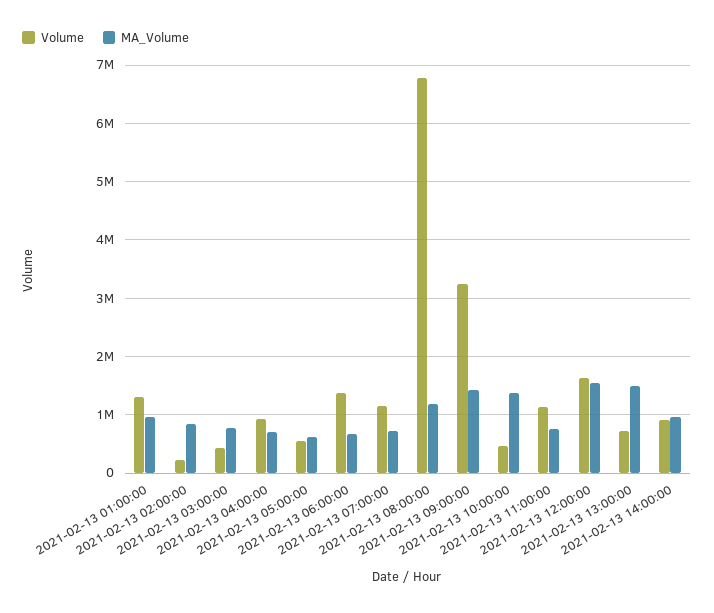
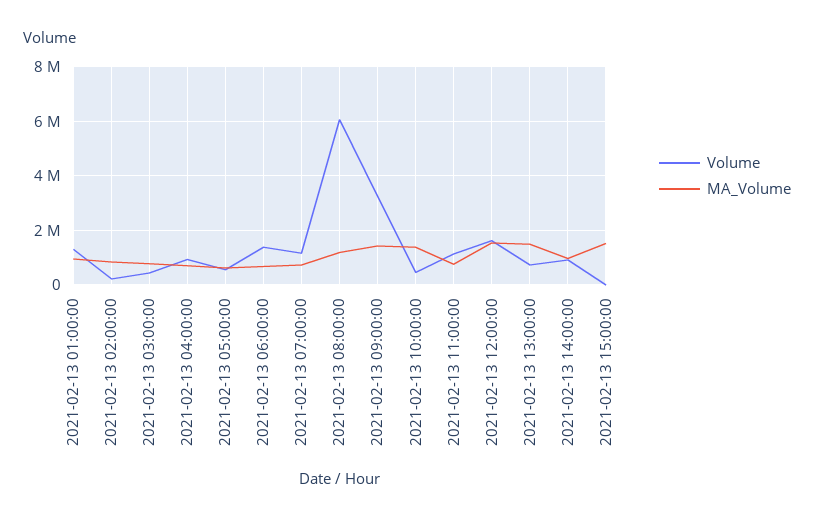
Volume, 2021-02-13 08:00:00: 6800000 -> 6000000
Volume, 2021-02-13 15:00:00: none -> 0
MA_Volume, 2021-02-13 15:00:00: none -> 1500000

